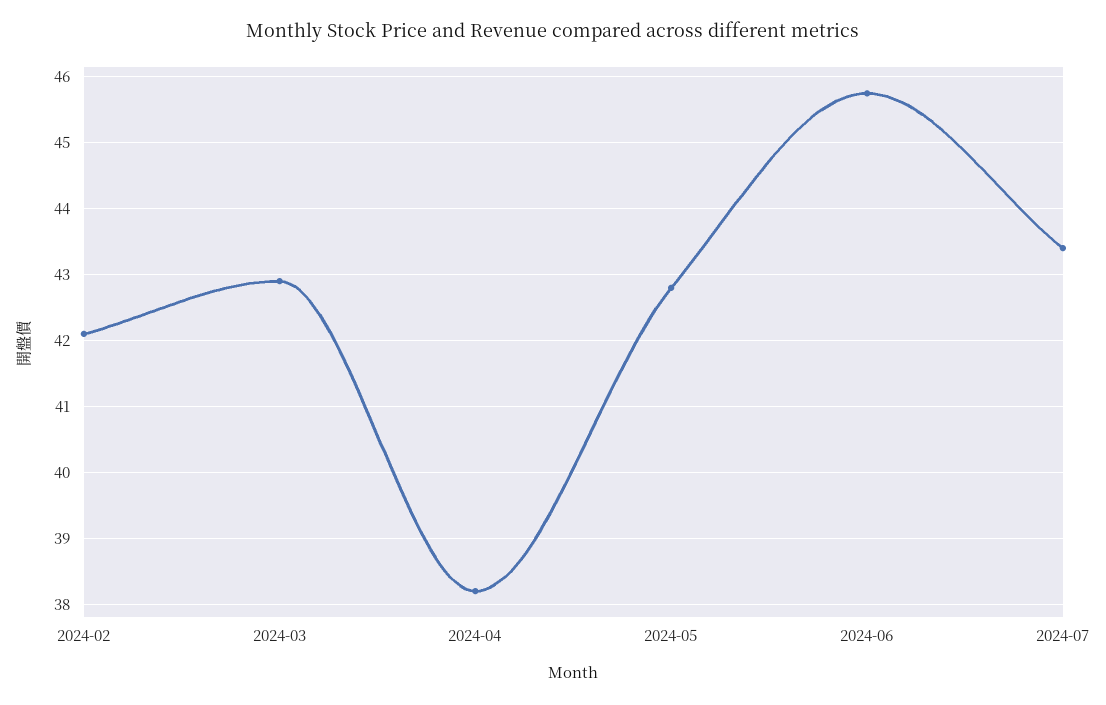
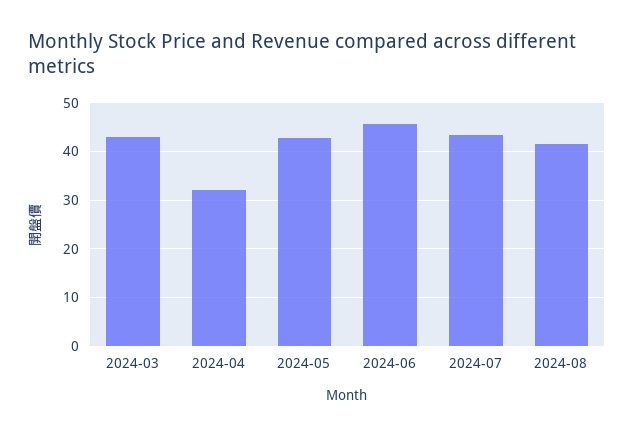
2024-02: 42.1 -> none
2024-04: 38.2 -> 32
2024-08: none -> 42

